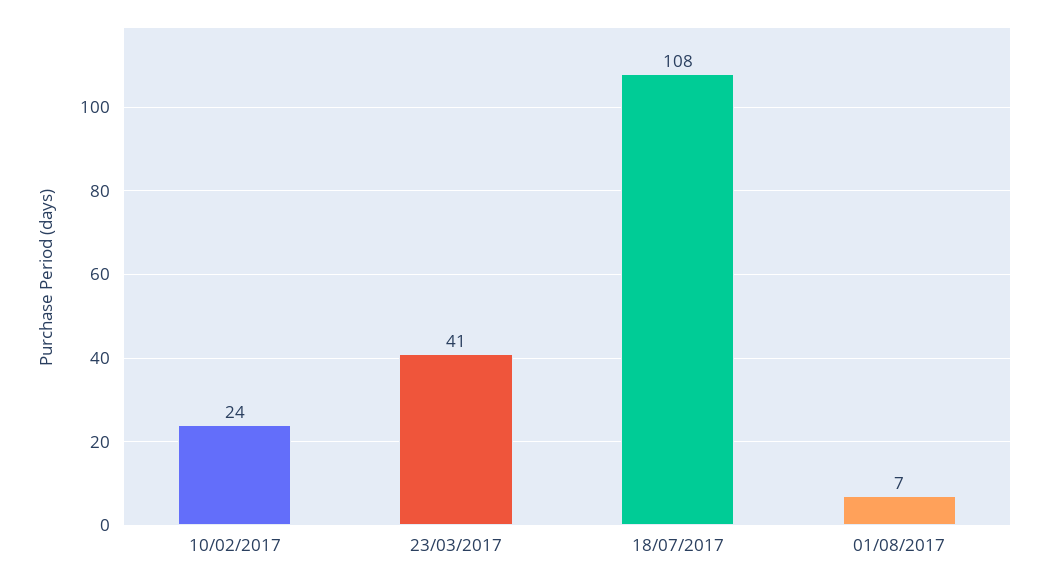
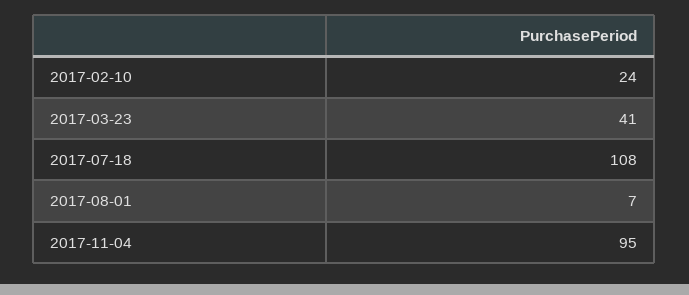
2017-11-04: none -> 95

